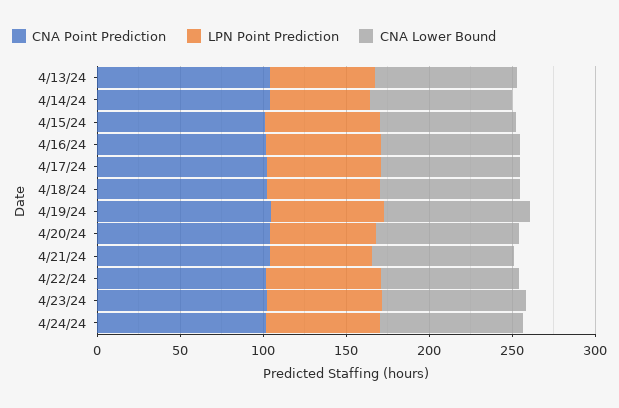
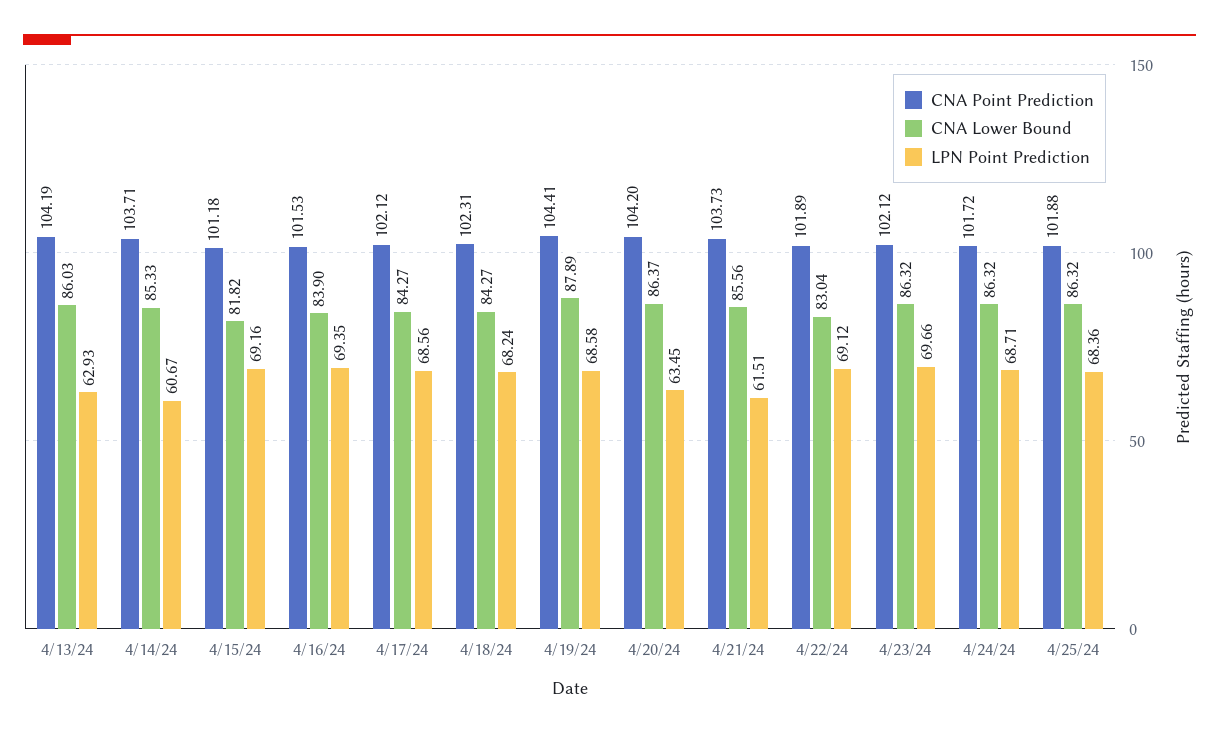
CNA Point Prediction, 4/25/24: none -> 101.88
CNA Lower Bound, 4/25/24: none -> 86.32
LPN Point Prediction, 4/25/24: none -> 68.36

